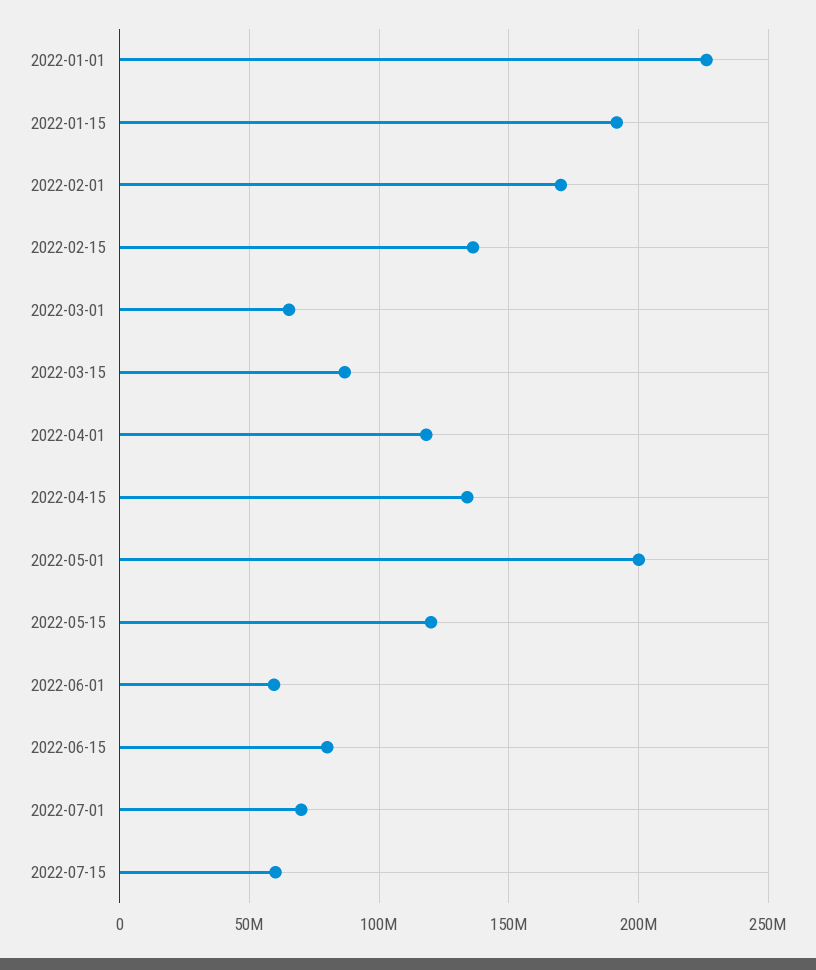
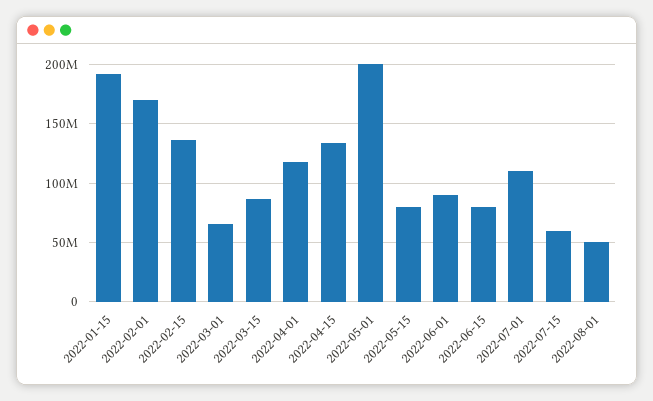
2022-01-01: 225000000 -> none
2022-05-15: 120000000 -> 80000000
2022-06-01: 60000000 -> 90000000
2022-07-01: 70000000 -> 110000000
2022-08-01: none -> 50000000

